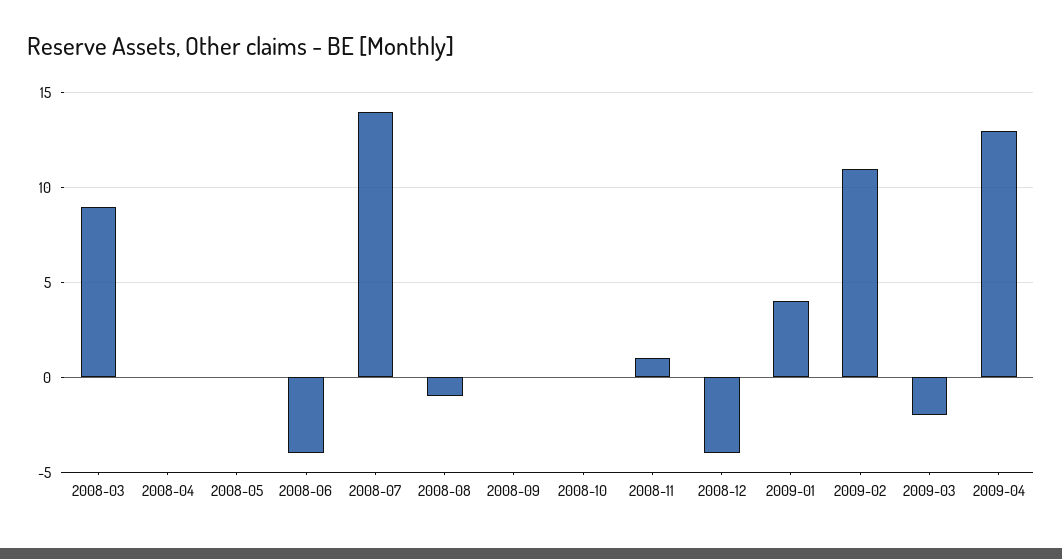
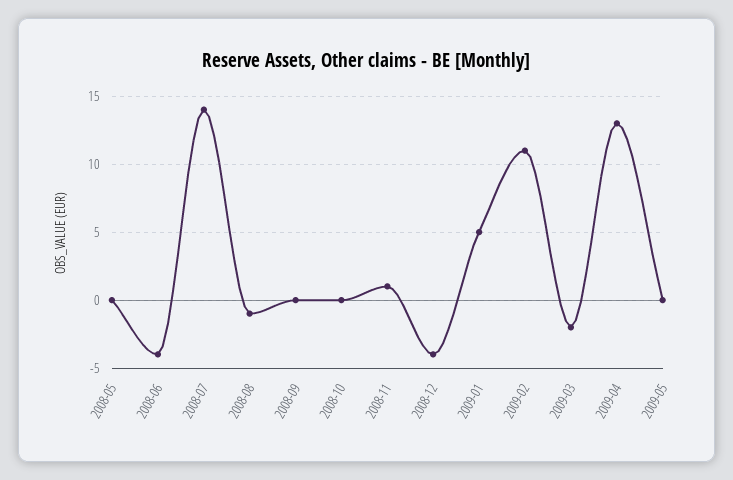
2008-03: 9 -> none
2008-04: 0 -> none
2009-01: 4 -> 5
2009-05: none -> 0

